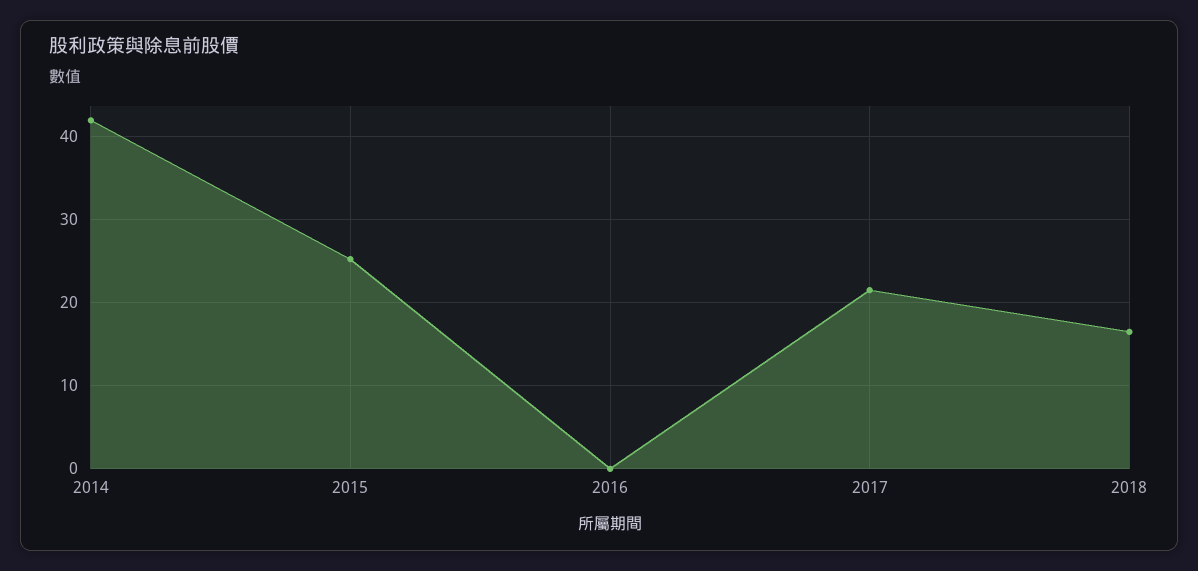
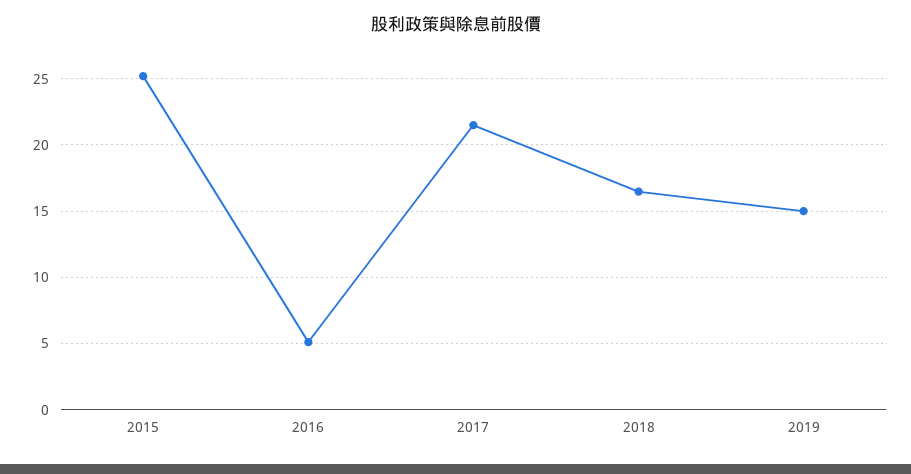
2014: 42 -> none
2016: 0 -> 5
2019: none -> 15

